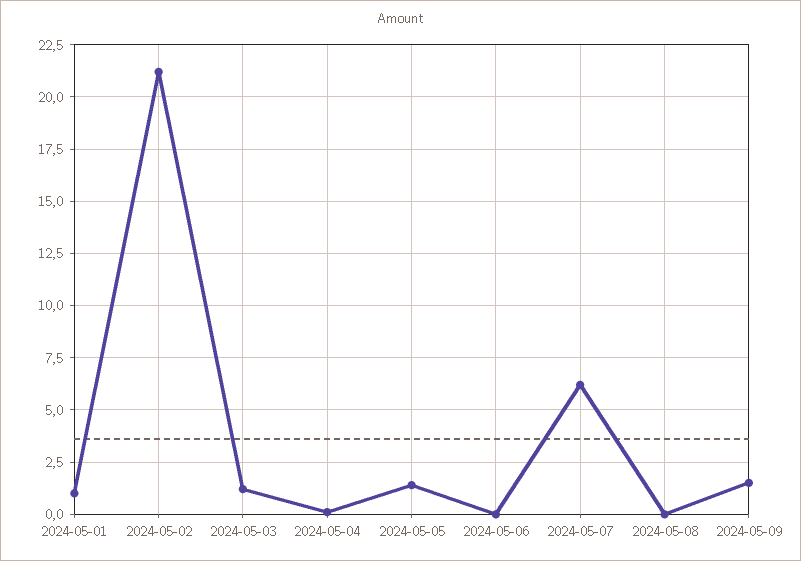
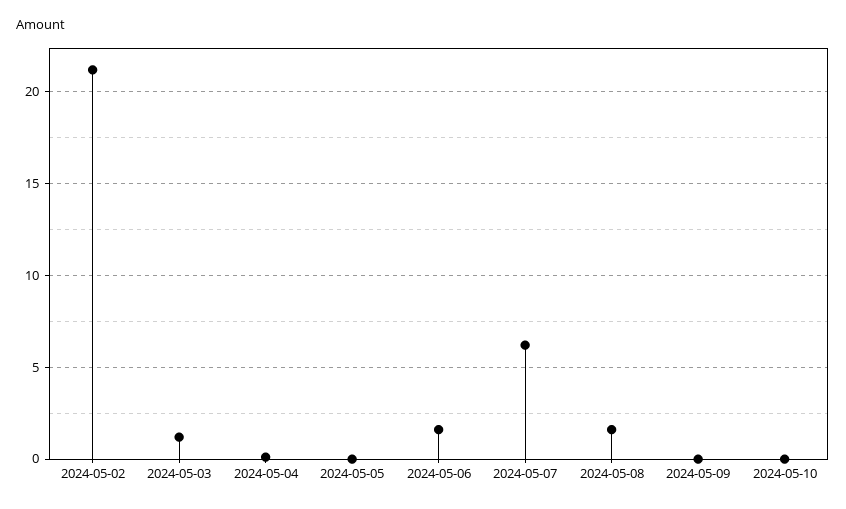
2024-05-01: 1 -> none
2024-05-05: 1.5 -> 0
2024-05-06: 0 -> 1.5
2024-05-08: 0 -> 1.5
2024-05-09: 1.5 -> 0
2024-05-10: none -> 0

